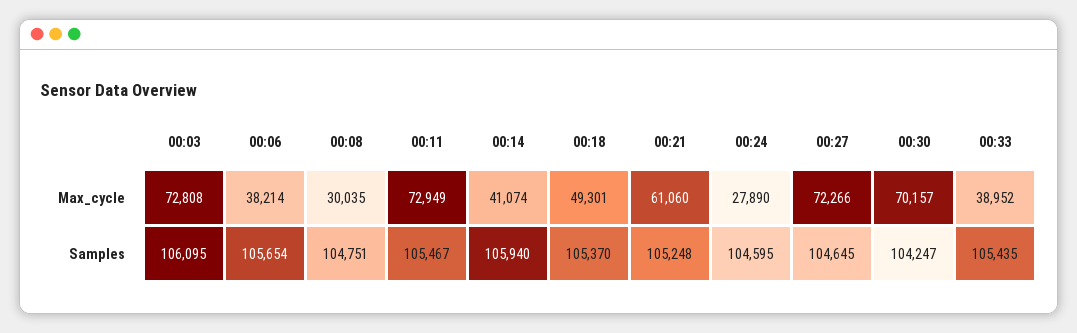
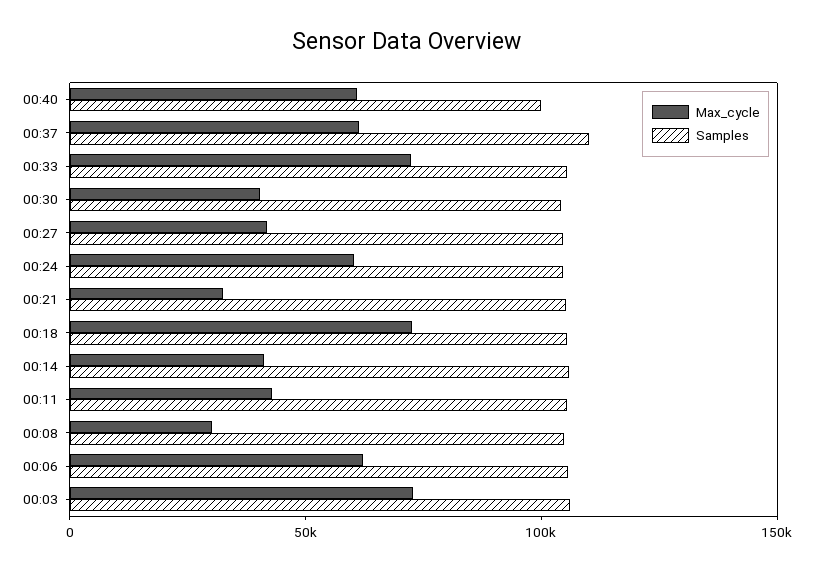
Max_cycle, 00:06: 38214 -> 60000
Max_cycle, 00:11: 72949 -> 40000
Max_cycle, 00:18: 49301 -> 70000
Max_cycle, 00:21: 61060 -> 30000
Max_cycle, 00:24: 27890 -> 60000
Max_cycle, 00:27: 72266 -> 40000
Max_cycle, 00:30: 70157 -> 40000
Max_cycle, 00:33: 38952 -> 70000
Max_cycle, 00:40: none -> 60000
Samples, 00:40: none -> 100000
Max_cycle, 00:37: none -> 60000
Samples, 00:37: none -> 110000

